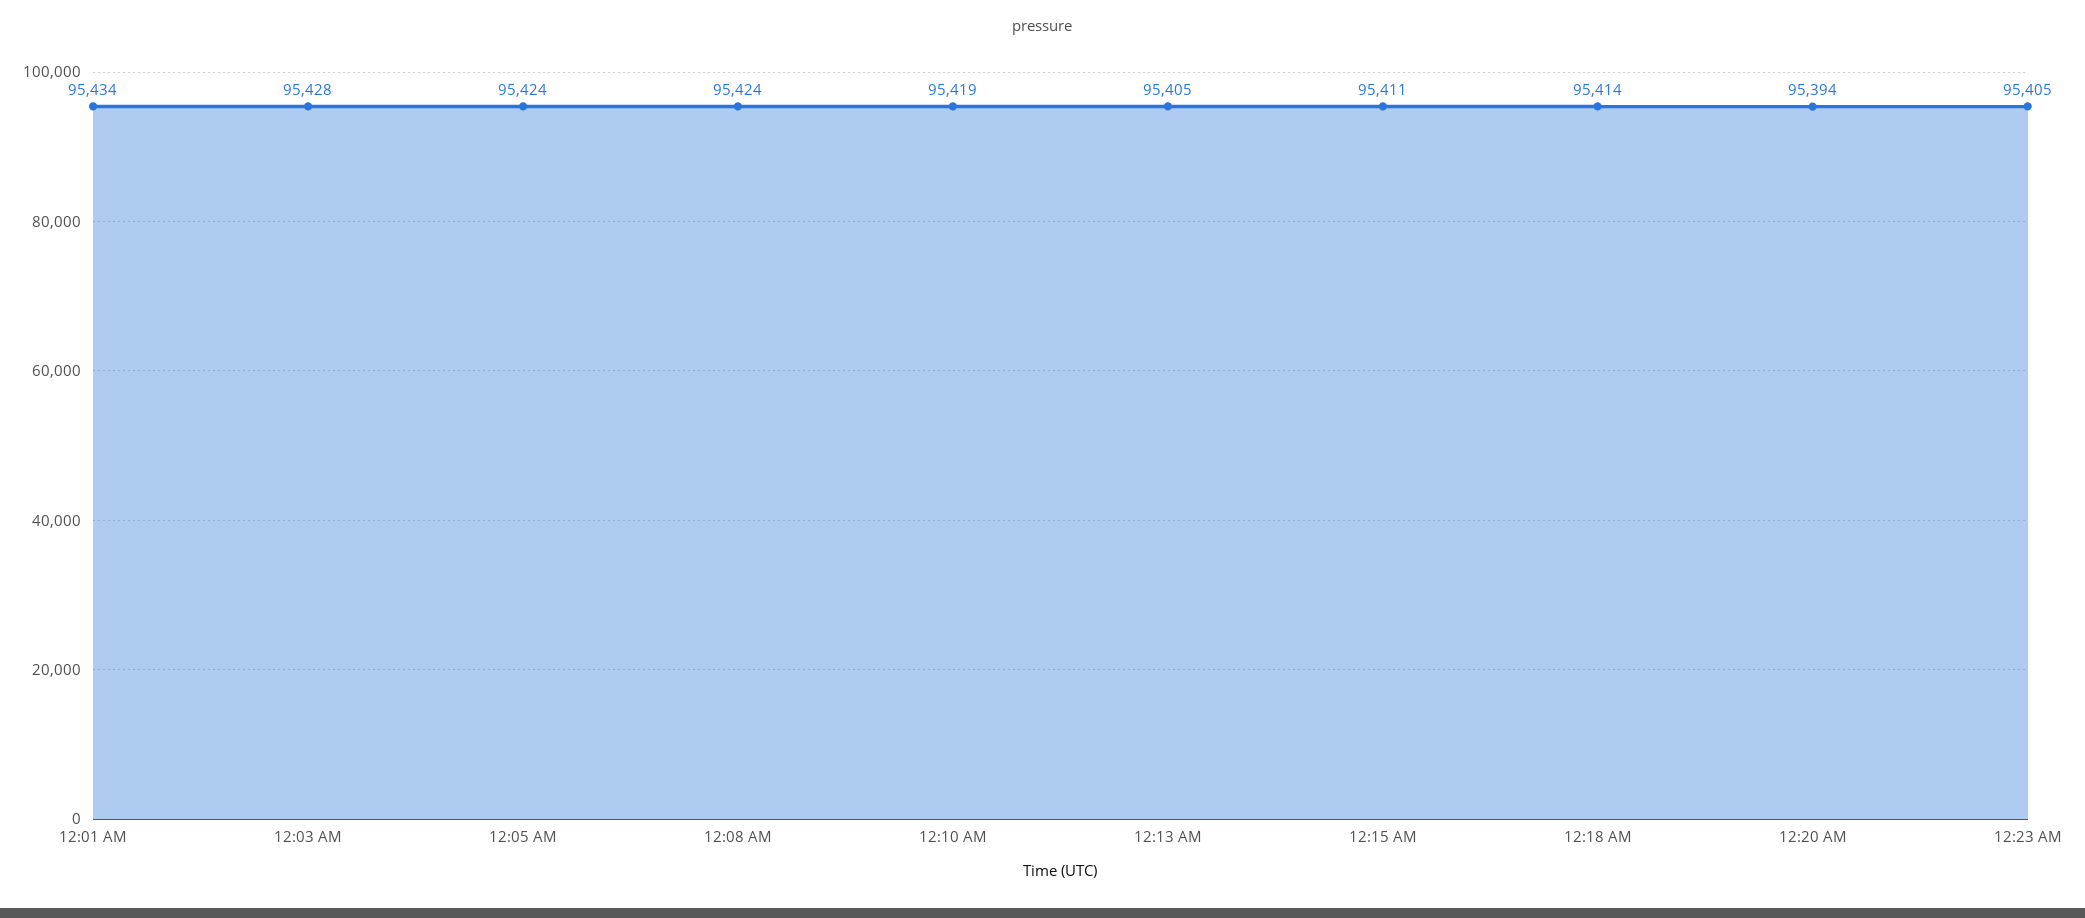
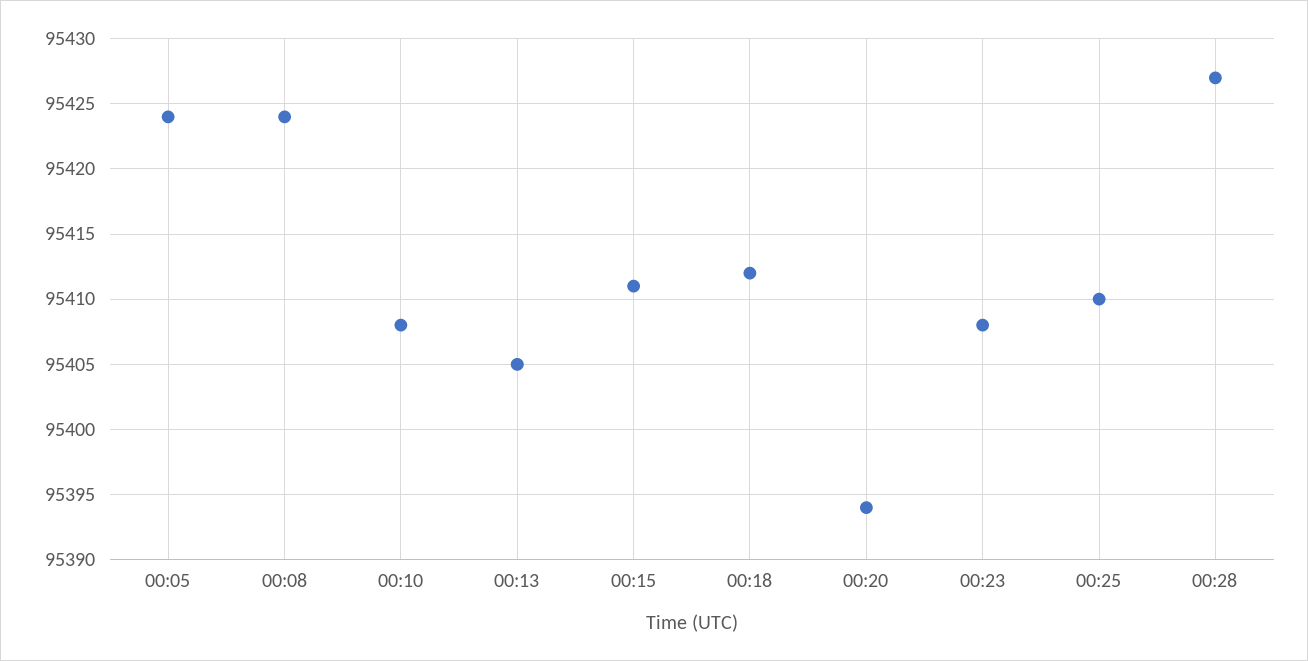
12:01 AM: 95434 -> none
12:03 AM: 95428 -> none
12:10 AM: 95419 -> 95408
12:18 AM: 95414 -> 95412
12:23 AM: 95405 -> 95408
00:25: none -> 95410
00:28: none -> 95427

